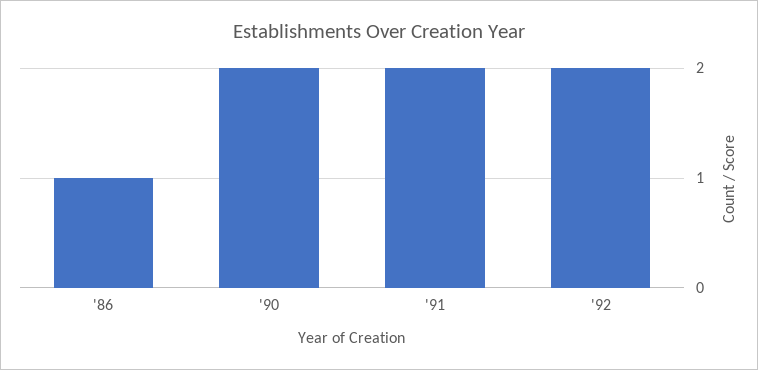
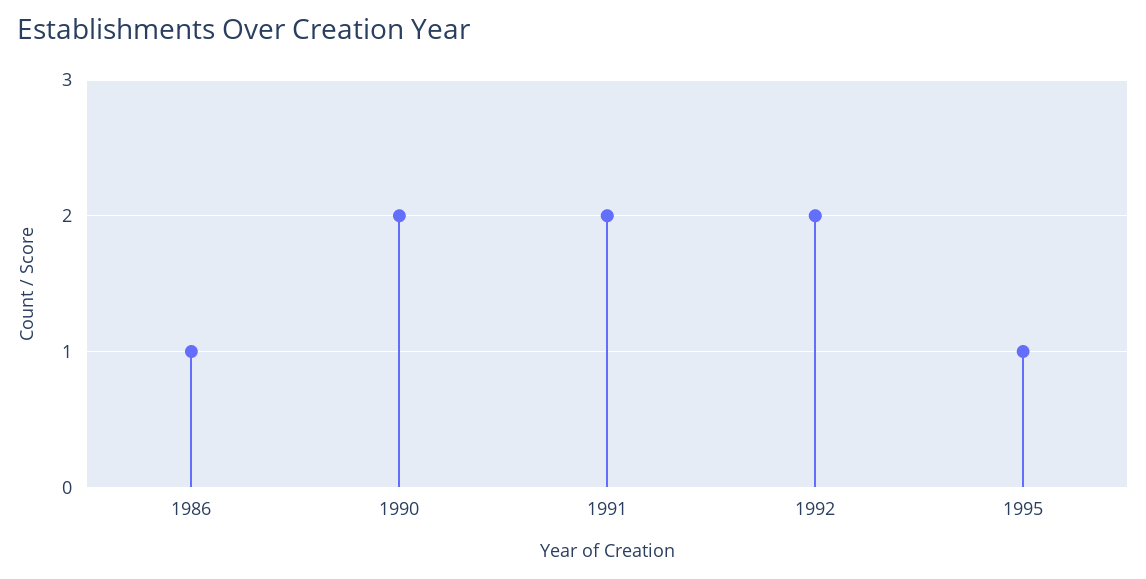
1995: none -> 1

